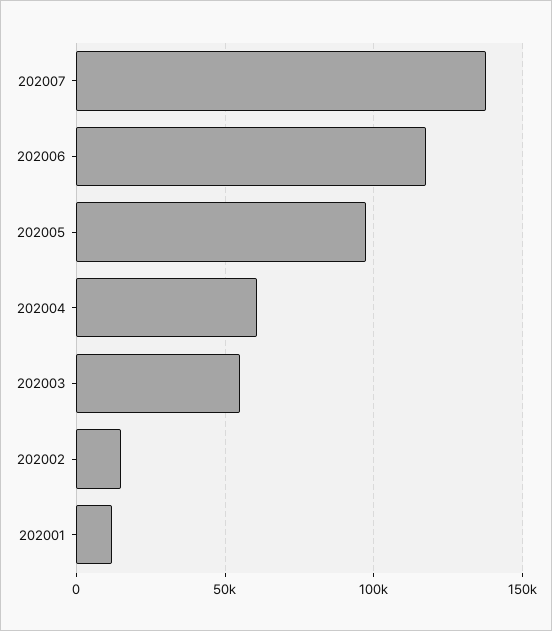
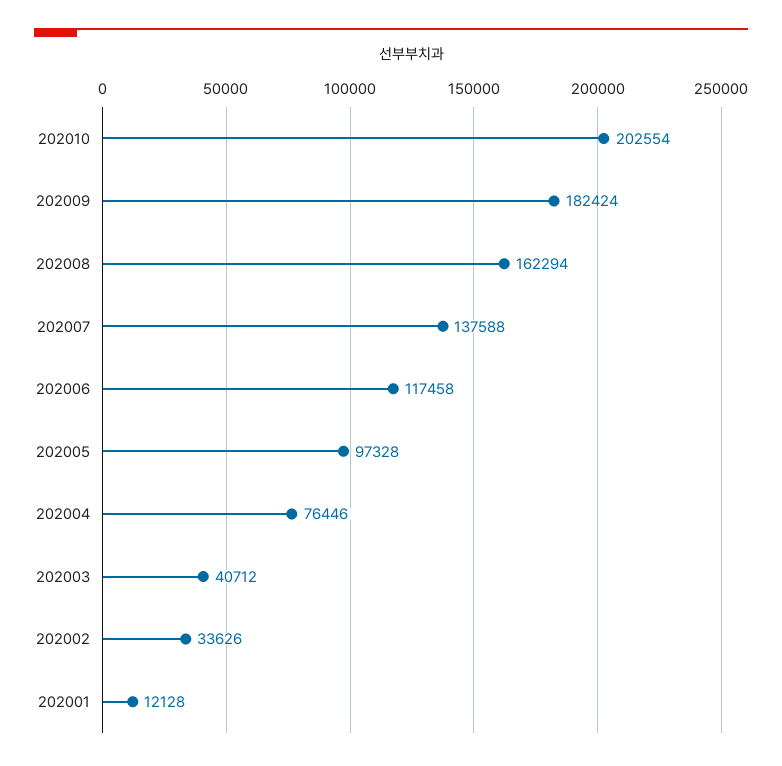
202004: 60000 -> 76446
202003: 55000 -> 40712
202002: 15000 -> 33626
202010: none -> 202554
202009: none -> 182424
202008: none -> 162294

